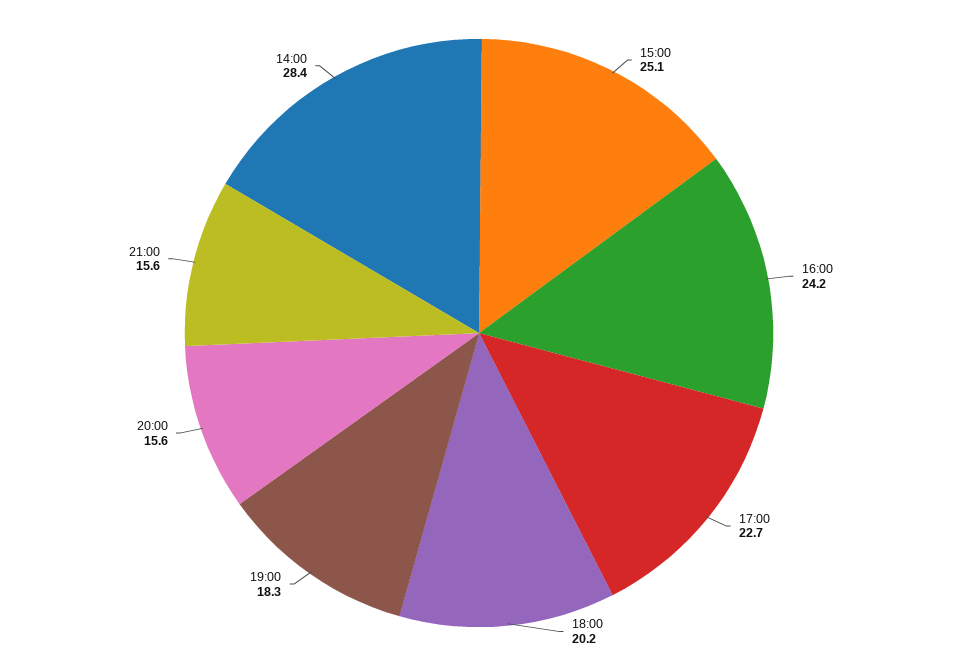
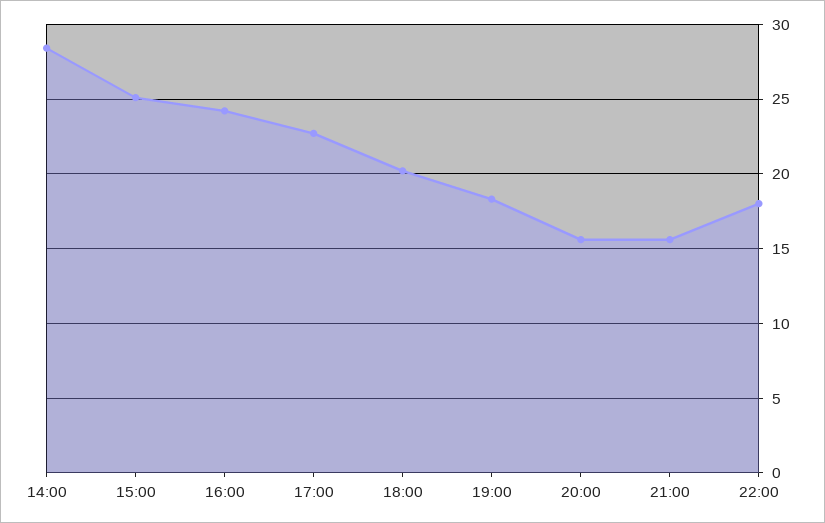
22:00: none -> 18

